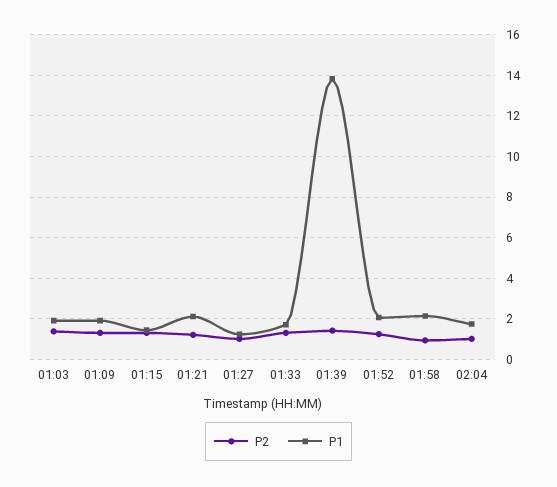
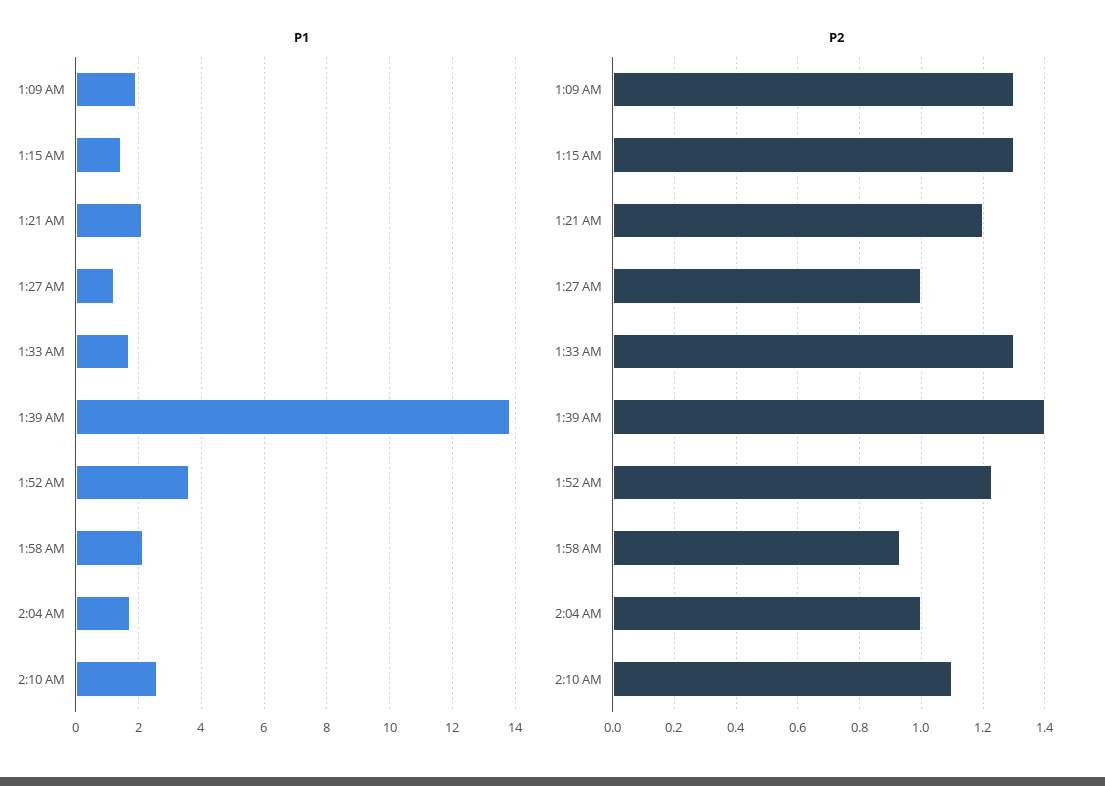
P2, 01:03: 1.5 -> none
P1, 01:03: 2 -> none
P1, 01:52: 2 -> 3.6
P1, 2:10 AM: none -> 2.6
P2, 2:10 AM: none -> 1.1

